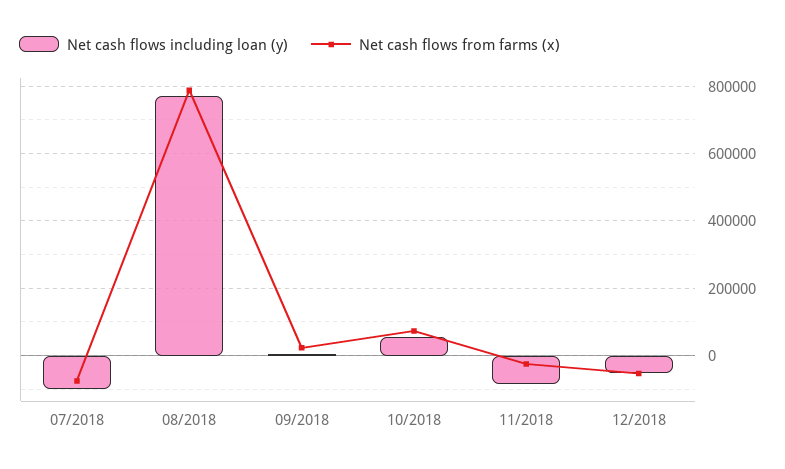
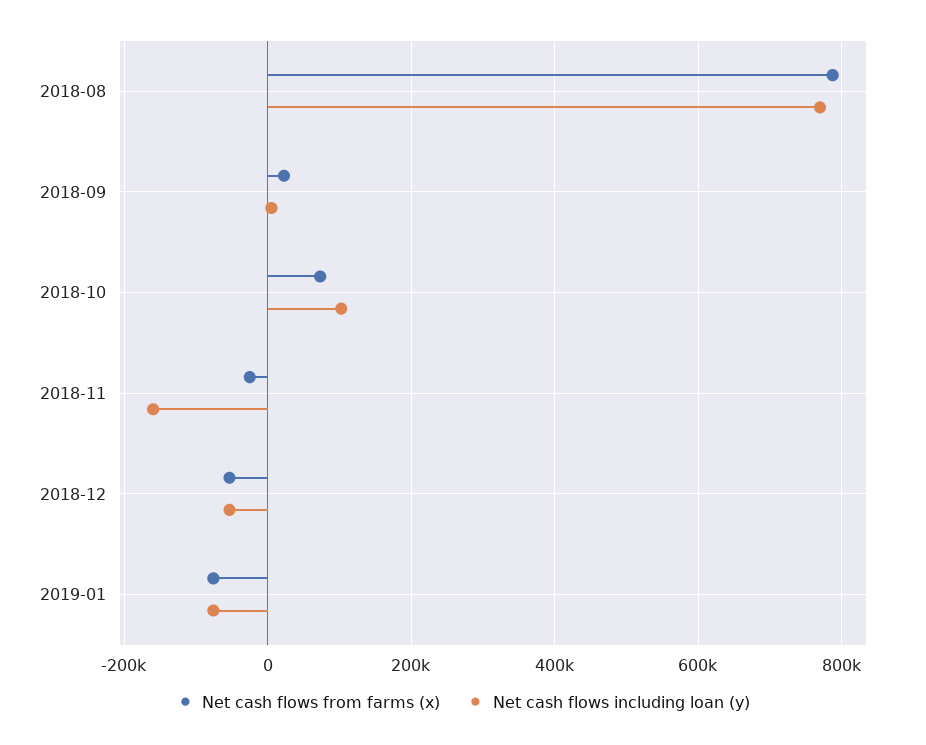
Net cash flows including loan (y), 07/2018: -100000 -> none
Net cash flows from farms (x), 07/2018: -80000 -> none
Net cash flows including loan (y), 10/2018: 60000 -> 100000
Net cash flows including loan (y), 11/2018: -80000 -> -160000
Net cash flows from farms (x), 2019-01: none -> -80000
Net cash flows including loan (y), 2019-01: none -> -80000

